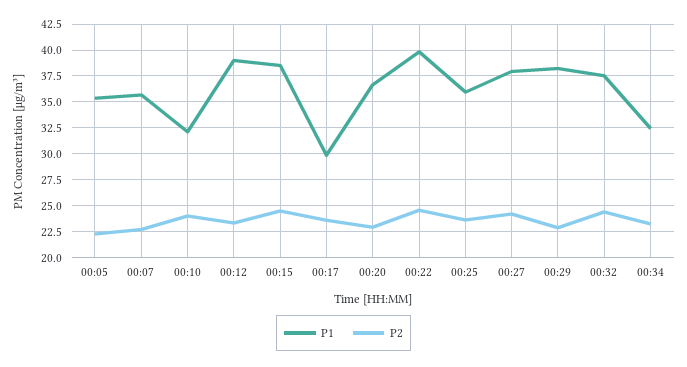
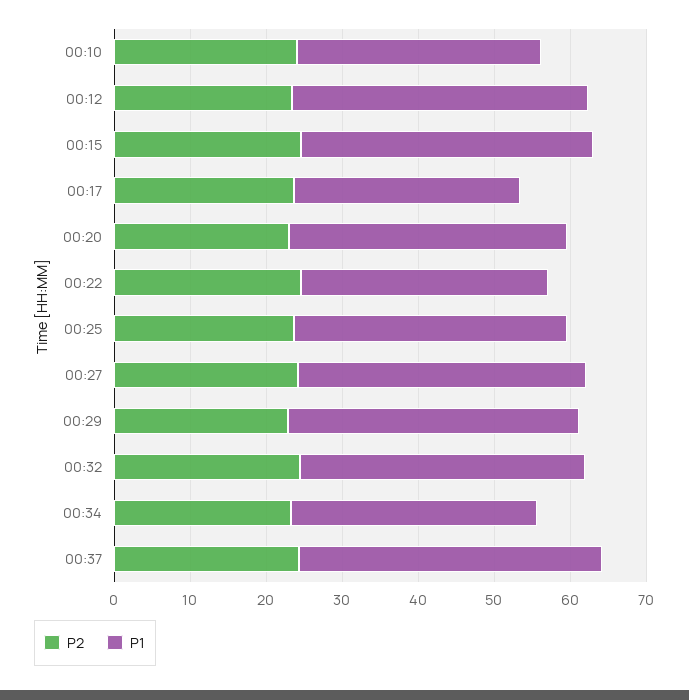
P1, 00:05: 35 -> none
P2, 00:05: 22.5 -> none
P1, 00:07: 35 -> none
P2, 00:07: 22.5 -> none
P1, 00:22: 40 -> 32
P2, 00:37: none -> 24
P1, 00:37: none -> 40

